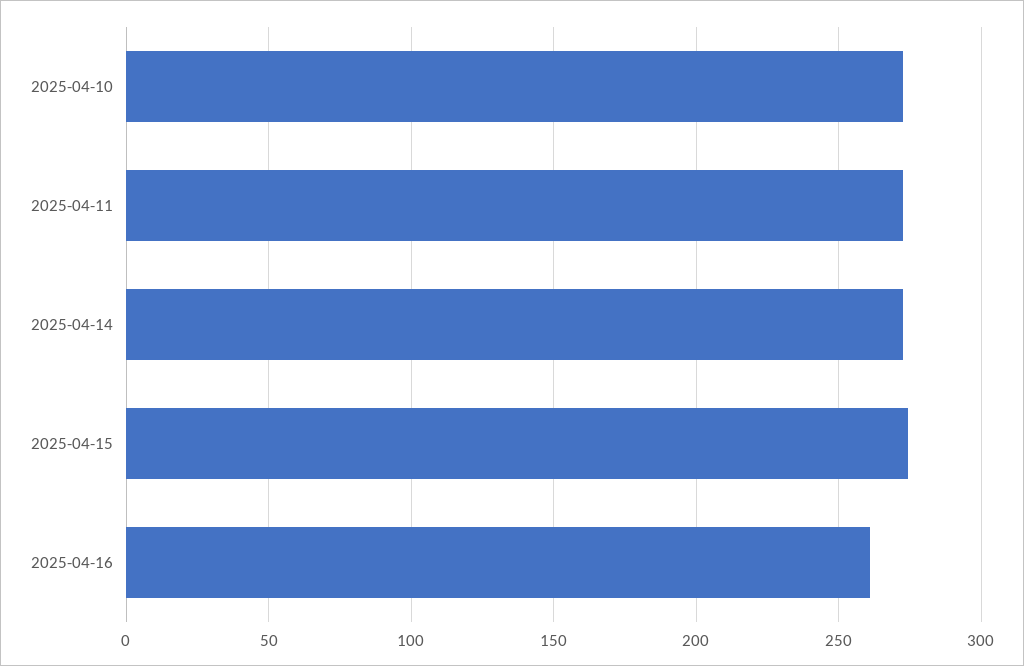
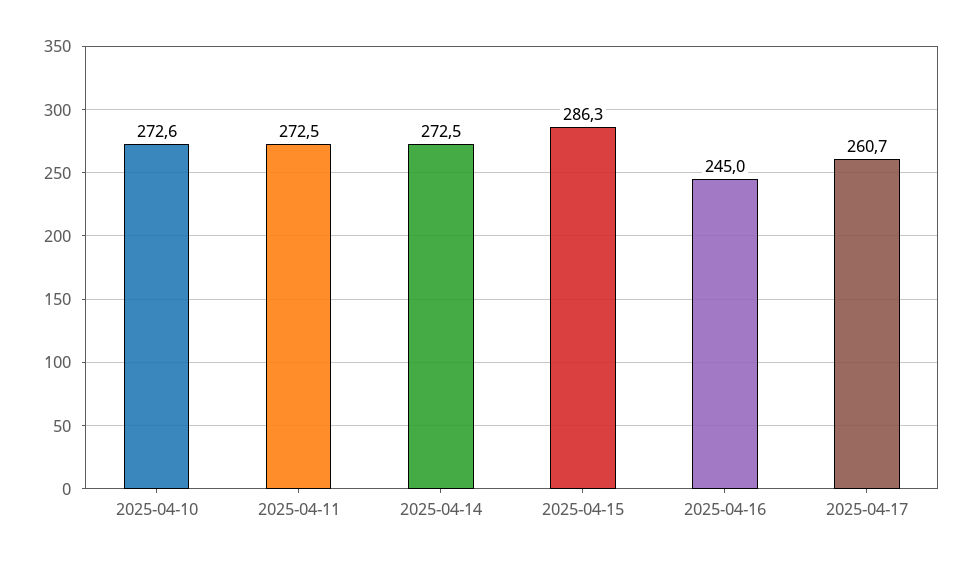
2025-04-15: 275 -> 286.3
2025-04-16: 260 -> 245
2025-04-17: none -> 260.7

